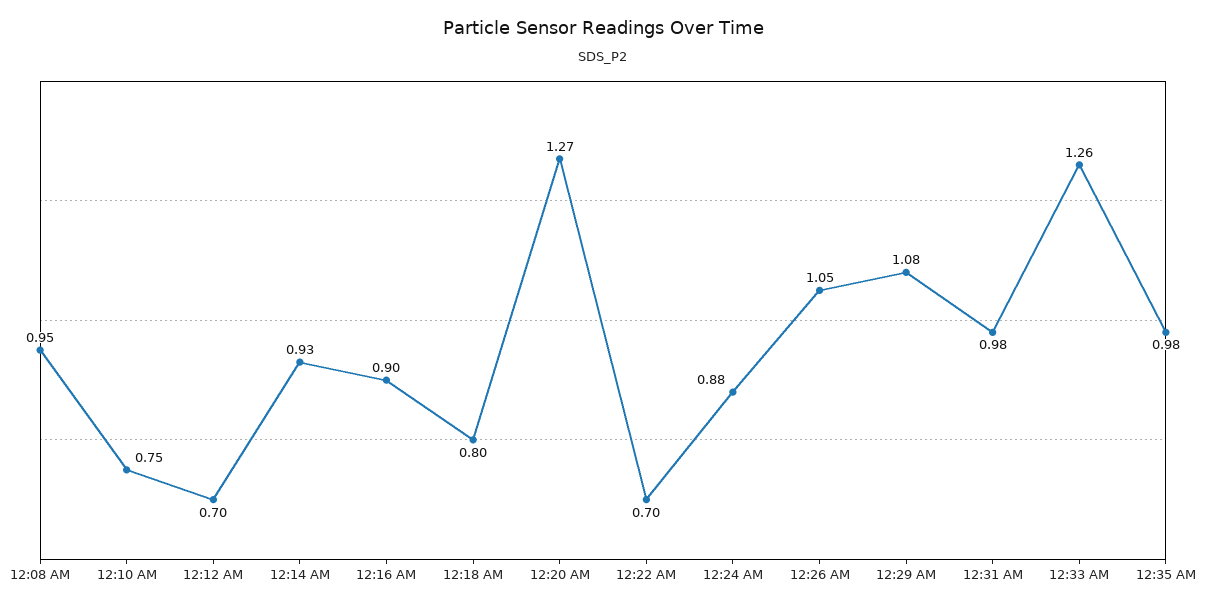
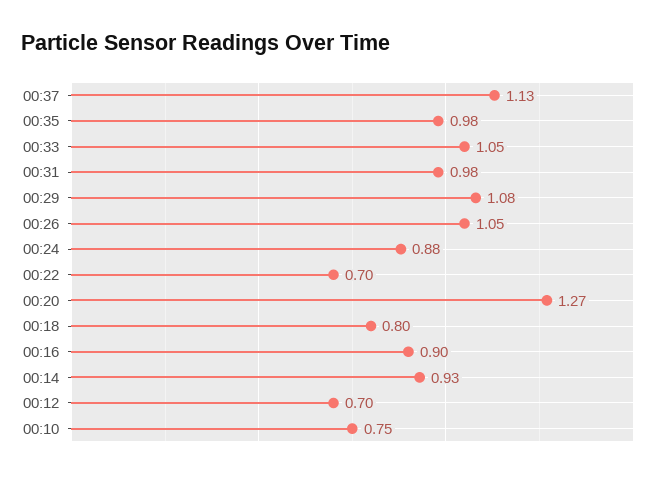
12:08 AM: 0.95 -> none
12:33 AM: 1.26 -> 1.05
00:37: none -> 1.13

